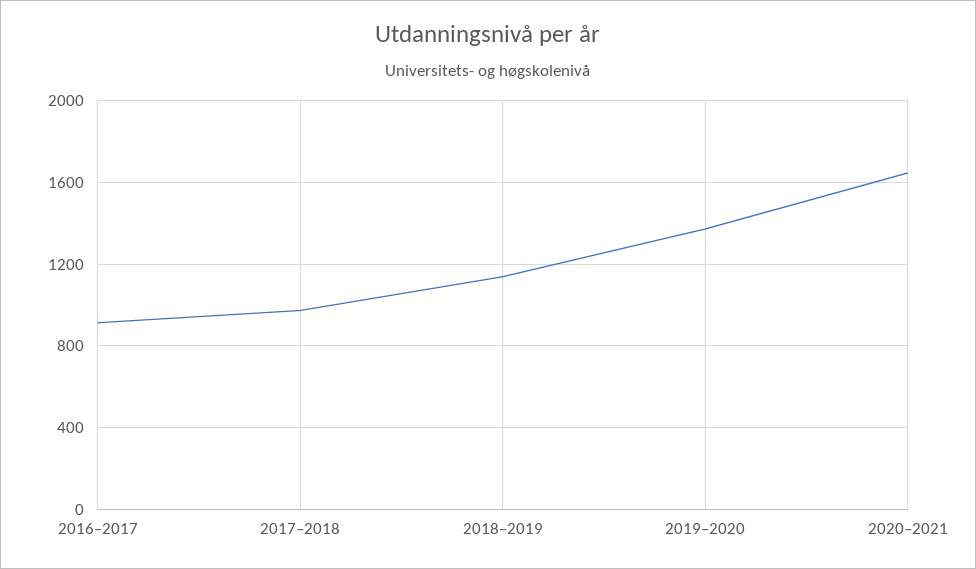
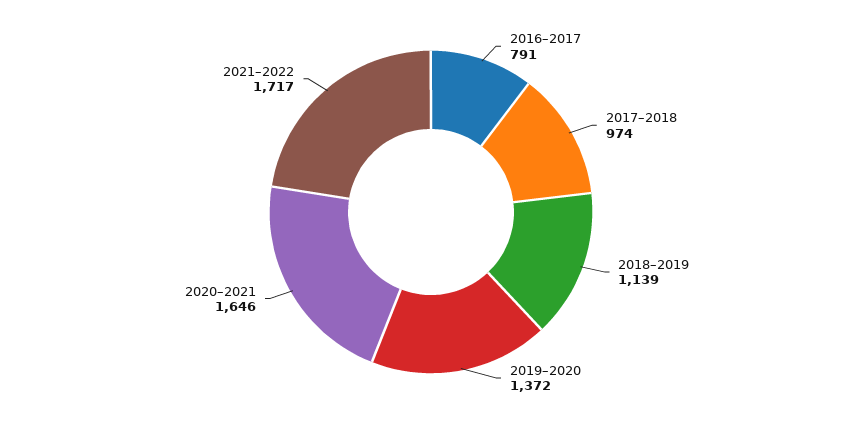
2016–2017: 900 -> 791
2021–2022: none -> 1717

